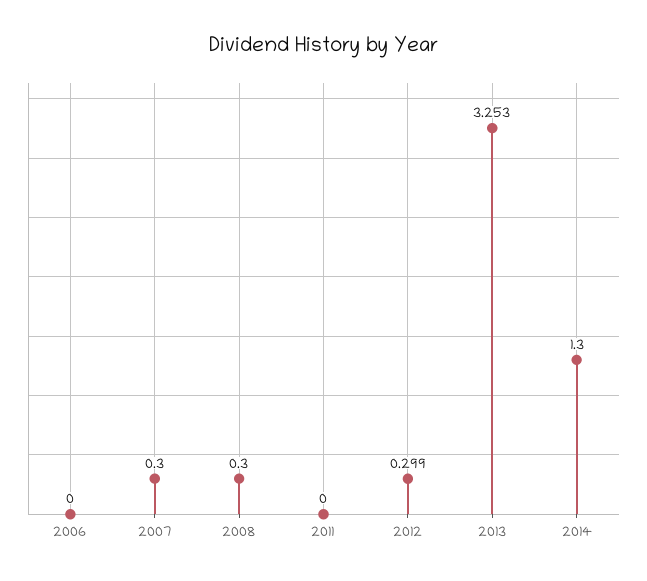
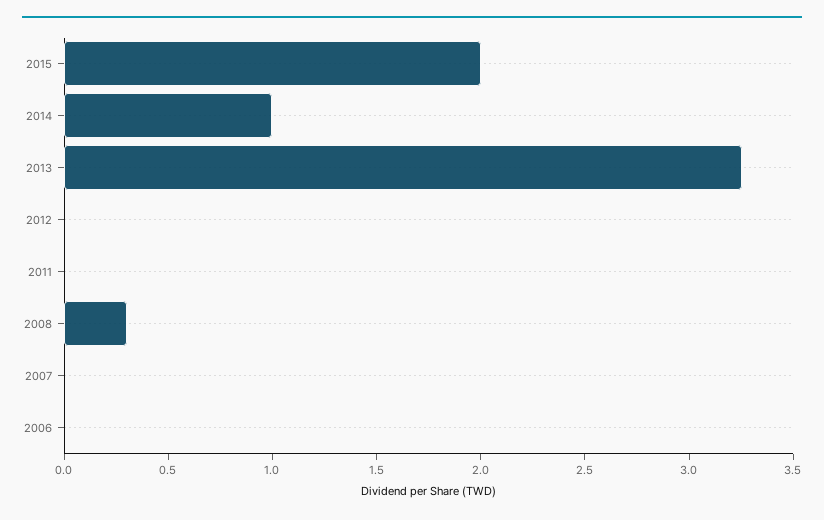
2007: 0.3 -> 0
2012: 0.299 -> 0
2014: 1.3 -> 1
2015: none -> 2

